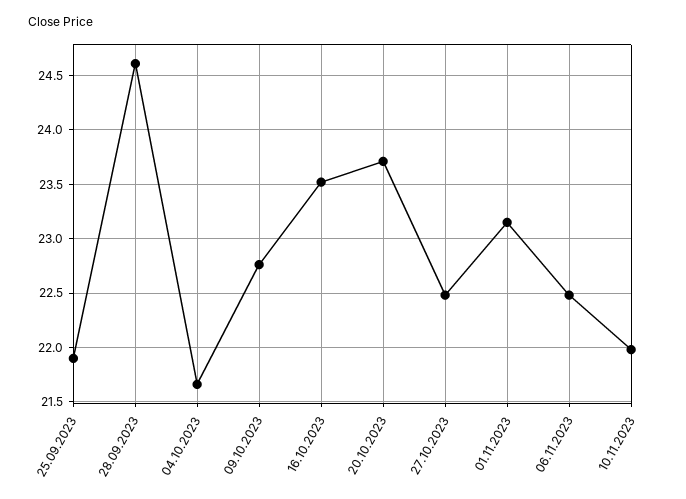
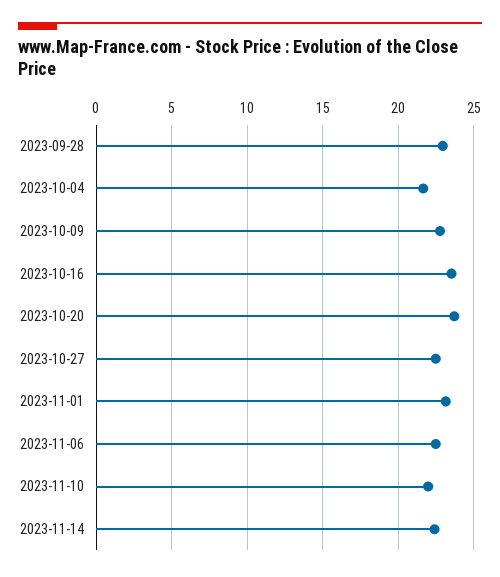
25.09.2023: 21.9 -> none
28.09.2023: 24.6 -> 23
2023-11-14: none -> 22.5

